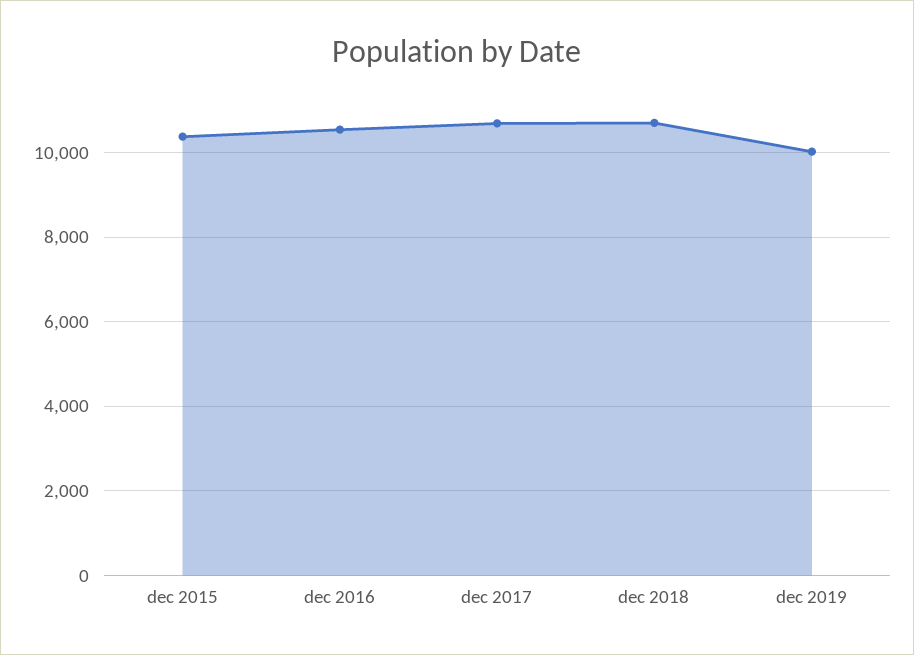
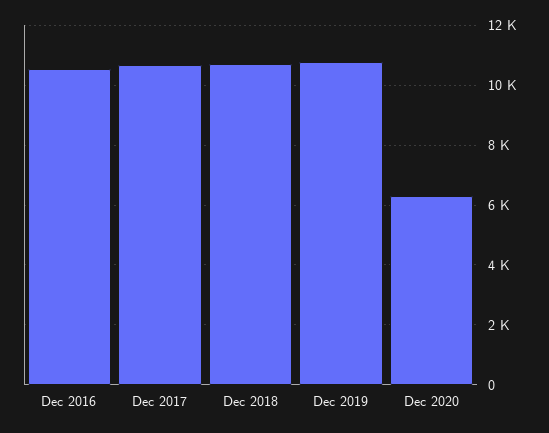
dec 2015: 10400 -> none
dec 2019: 10000 -> 10750
Dec 2020: none -> 6250

